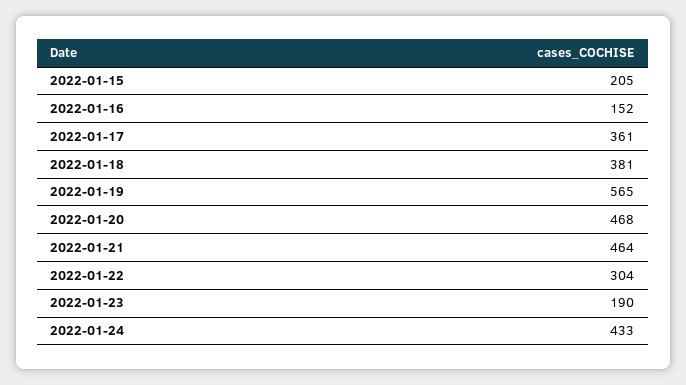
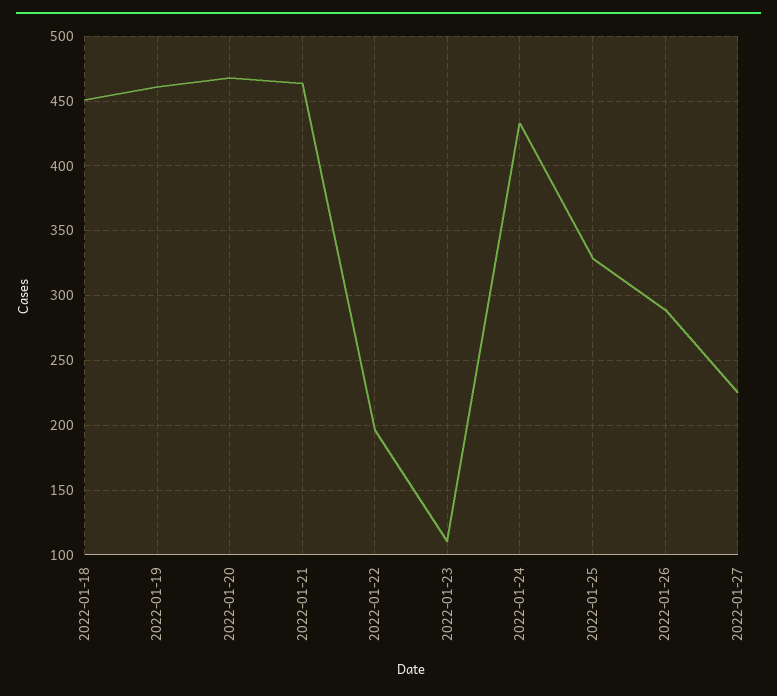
2022-01-15: 205 -> none
2022-01-16: 152 -> none
2022-01-17: 361 -> none
2022-01-18: 381 -> 450
2022-01-19: 565 -> 460
2022-01-22: 304 -> 195
2022-01-23: 190 -> 110
2022-01-25: none -> 330
2022-01-26: none -> 290
2022-01-27: none -> 225

